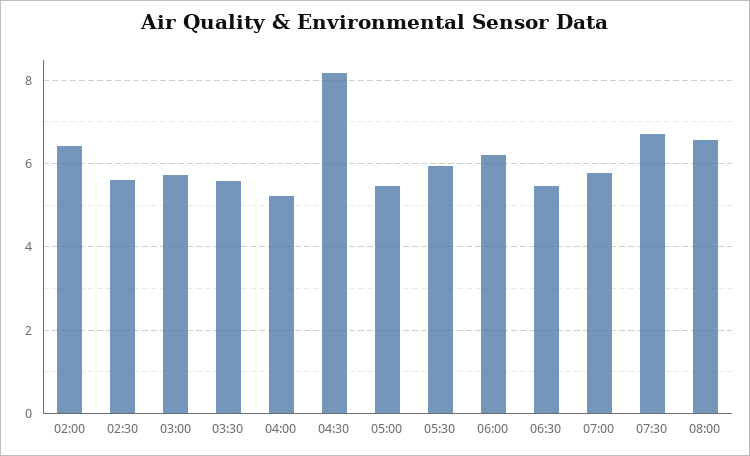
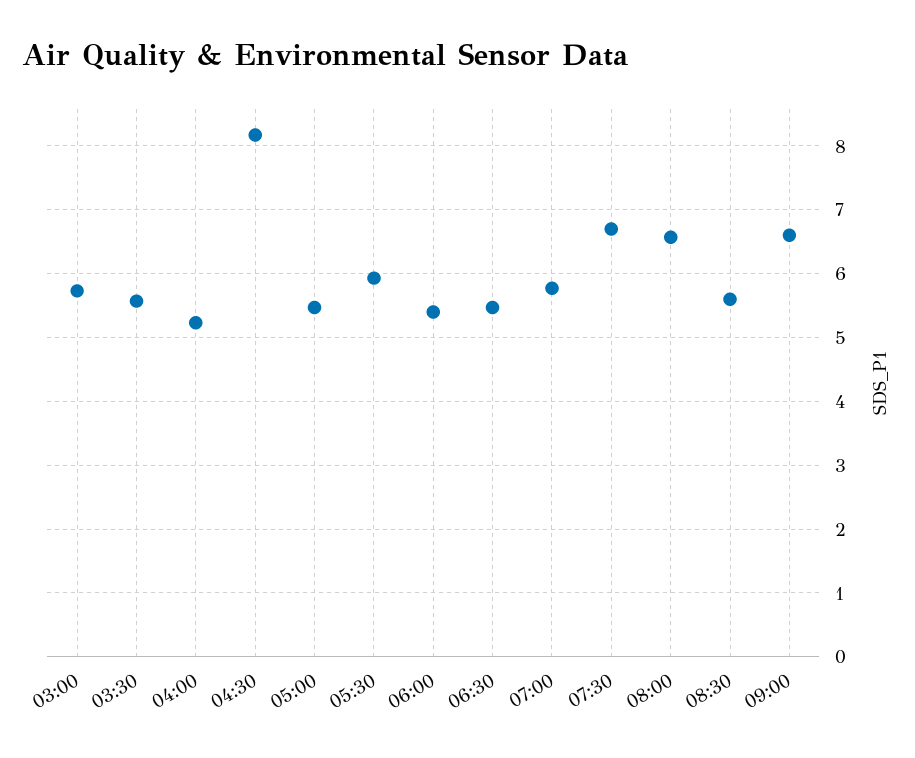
02:00: 6.4 -> none
02:30: 5.6 -> none
06:00: 6.2 -> 5.4
08:30: none -> 5.6
09:00: none -> 6.6

